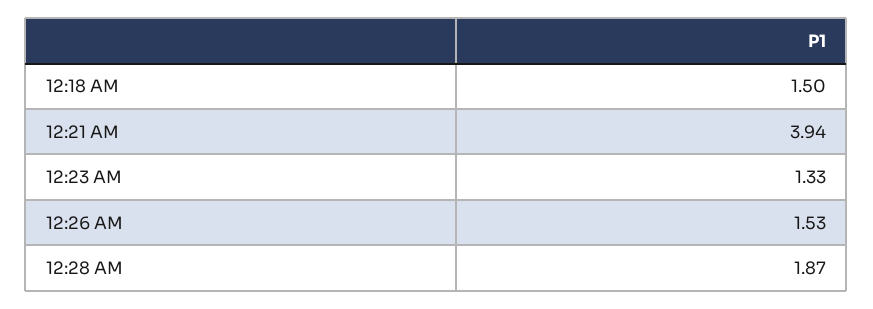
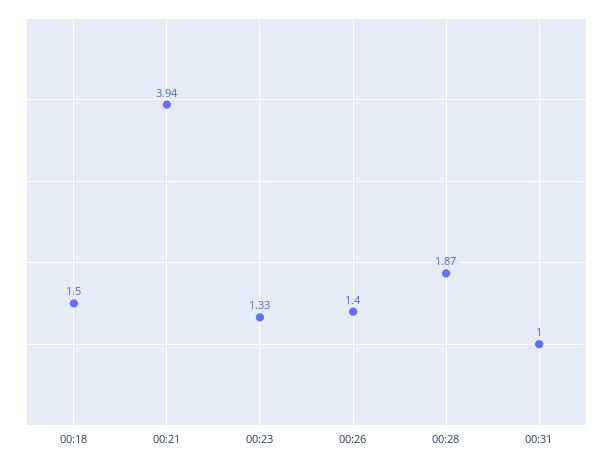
12:26 AM: 1.53 -> 1.4
00:31: none -> 1

